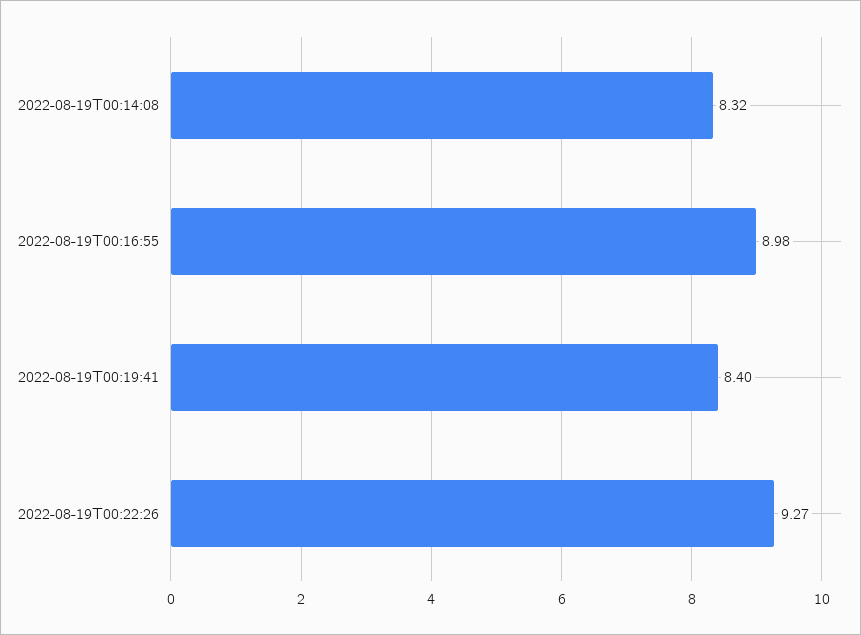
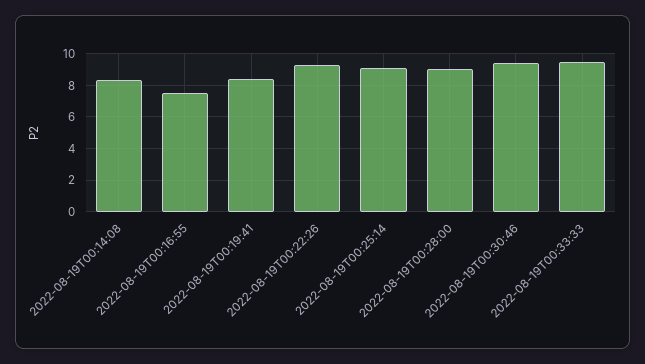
2022-08-19T00:16:55: 8.98 -> 7.5
2022-08-19T00:25:14: none -> 9
2022-08-19T00:28:00: none -> 9
2022-08-19T00:30:46: none -> 9.5
2022-08-19T00:33:33: none -> 9.5

